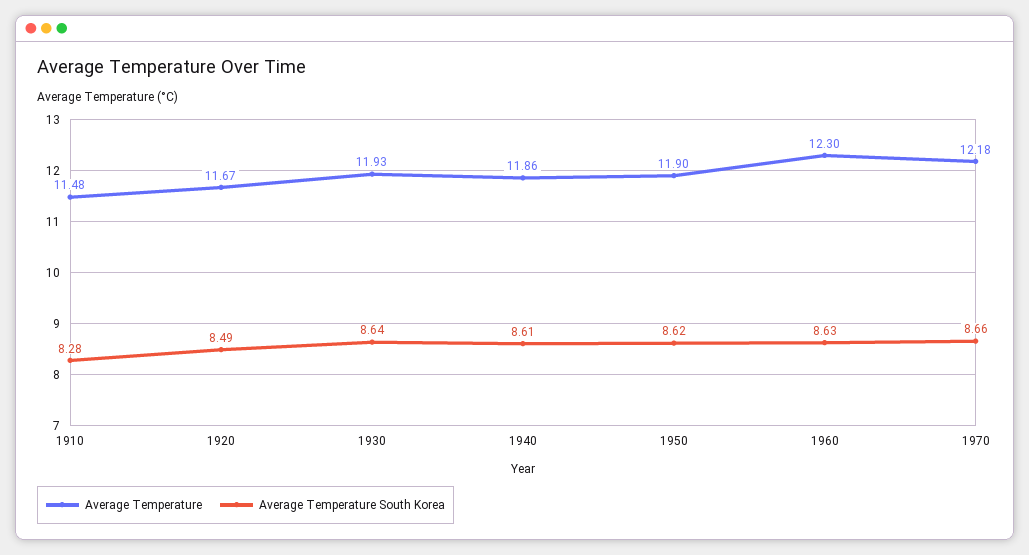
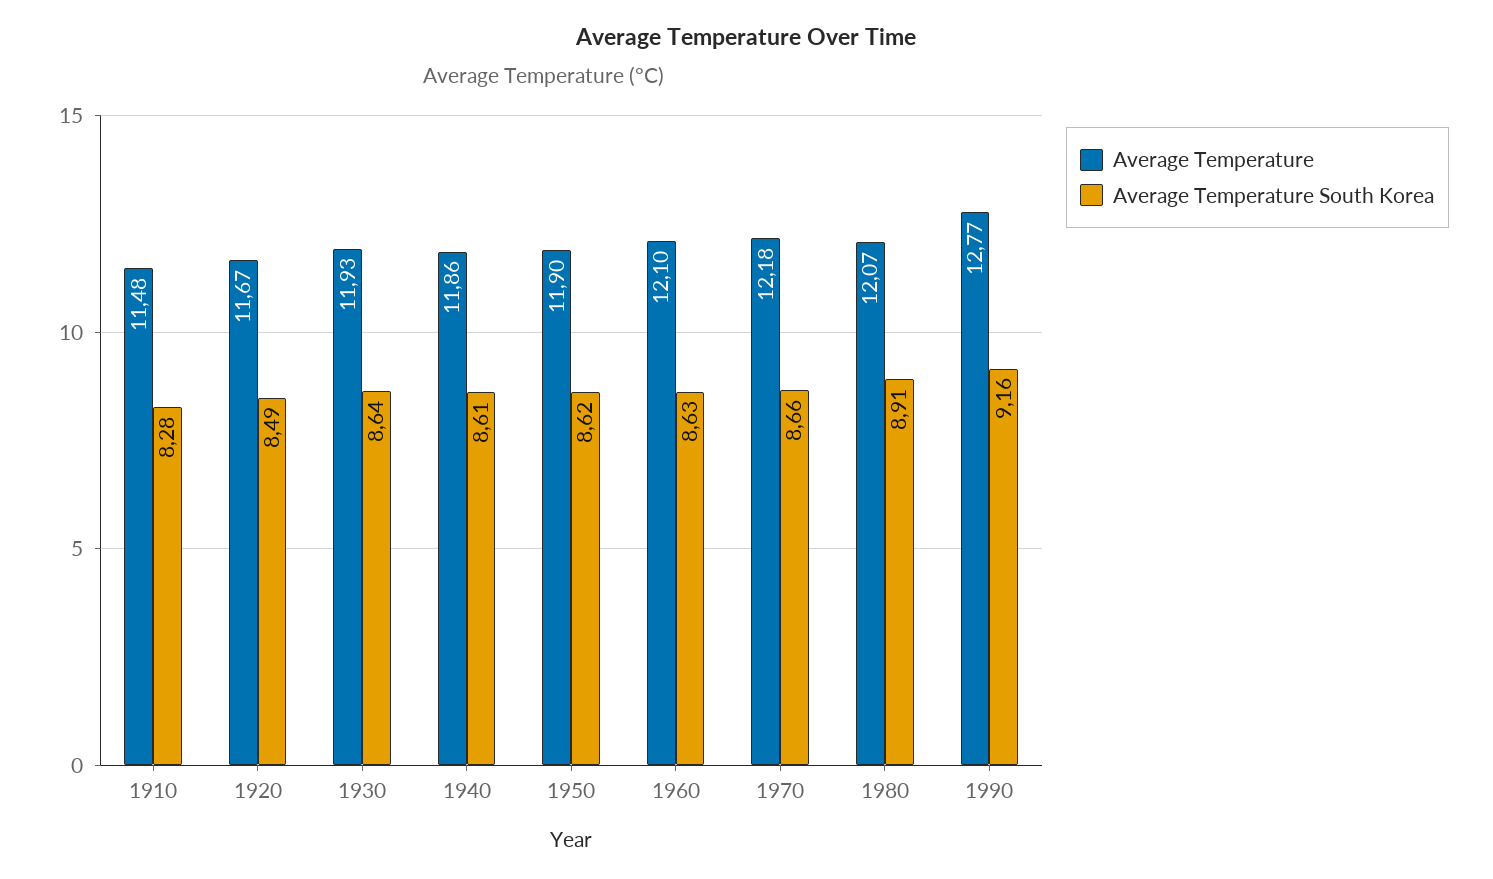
Average Temperature, 1960: 12.3 -> 12.1
Average Temperature, 1980: none -> 12.07
Average Temperature South Korea, 1980: none -> 8.91
Average Temperature, 1990: none -> 12.77
Average Temperature South Korea, 1990: none -> 9.16

